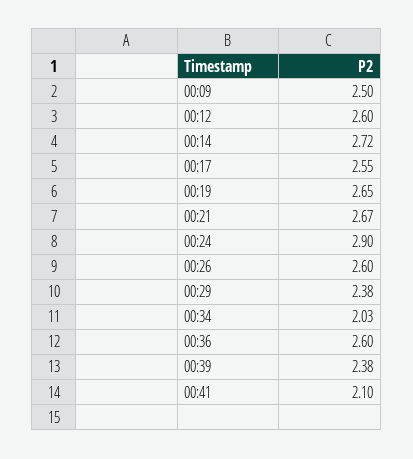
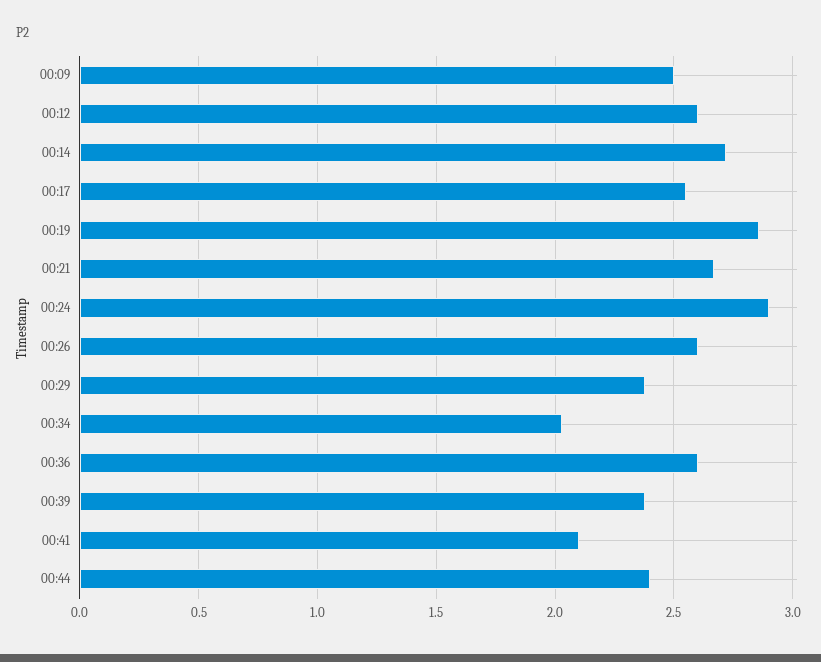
00:19: 2.65 -> 2.85
00:44: none -> 2.4

